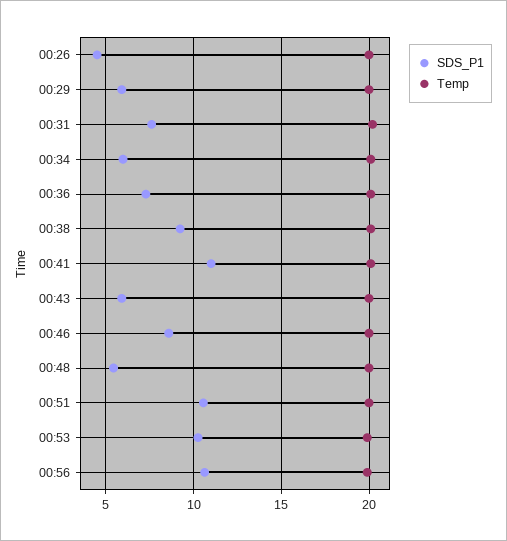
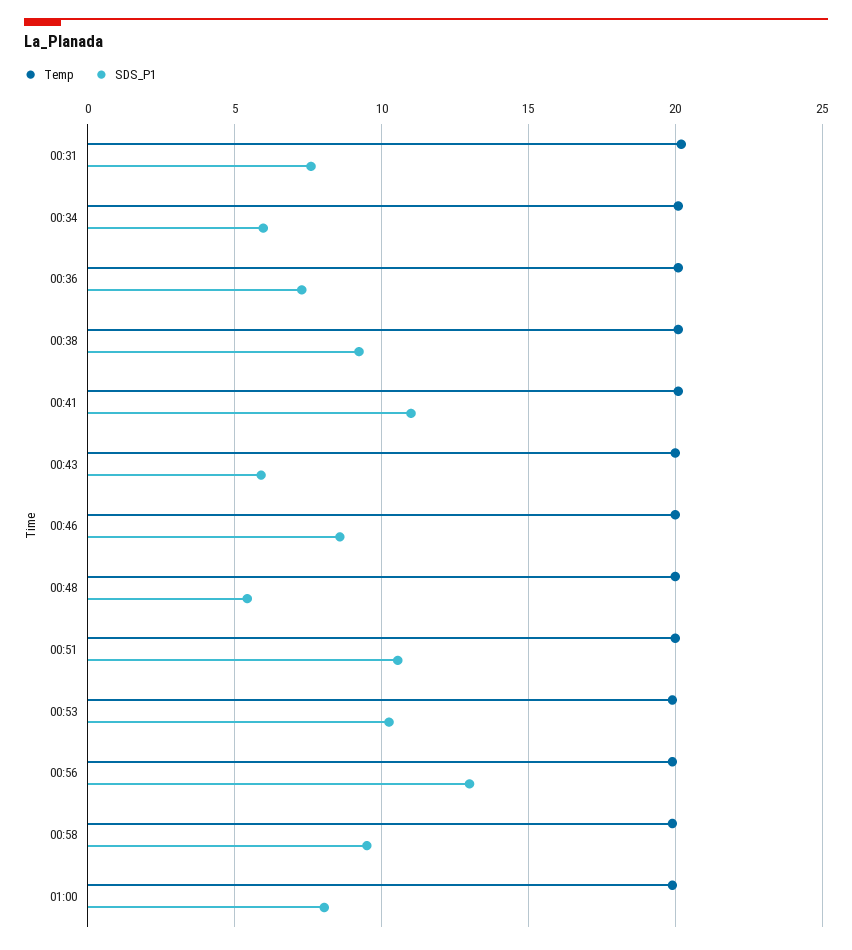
SDS_P1, 00:26: 4.5 -> none
Temp, 00:26: 20 -> none
SDS_P1, 00:29: 6 -> none
Temp, 00:29: 20 -> none
SDS_P1, 00:56: 10.5 -> 13
Temp, 00:58: none -> 20
SDS_P1, 00:58: none -> 9.5
Temp, 01:00: none -> 20
SDS_P1, 01:00: none -> 8

